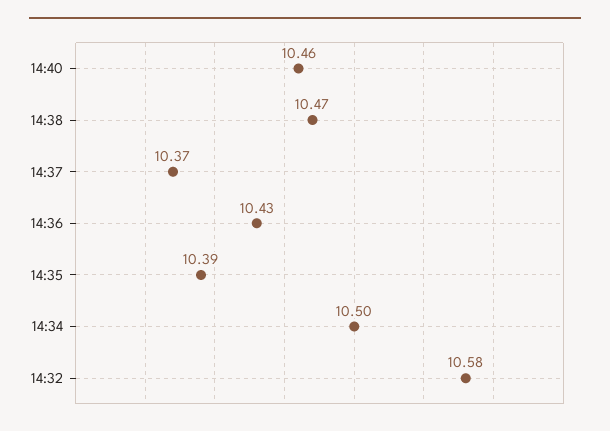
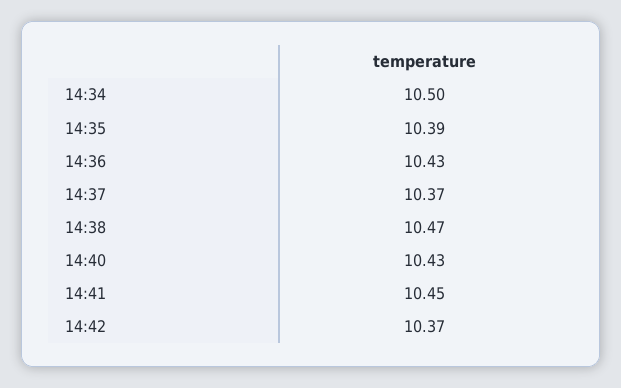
14:40: 10.46 -> 10.43
14:32: 10.58 -> none
14:41: none -> 10.45
14:42: none -> 10.37

